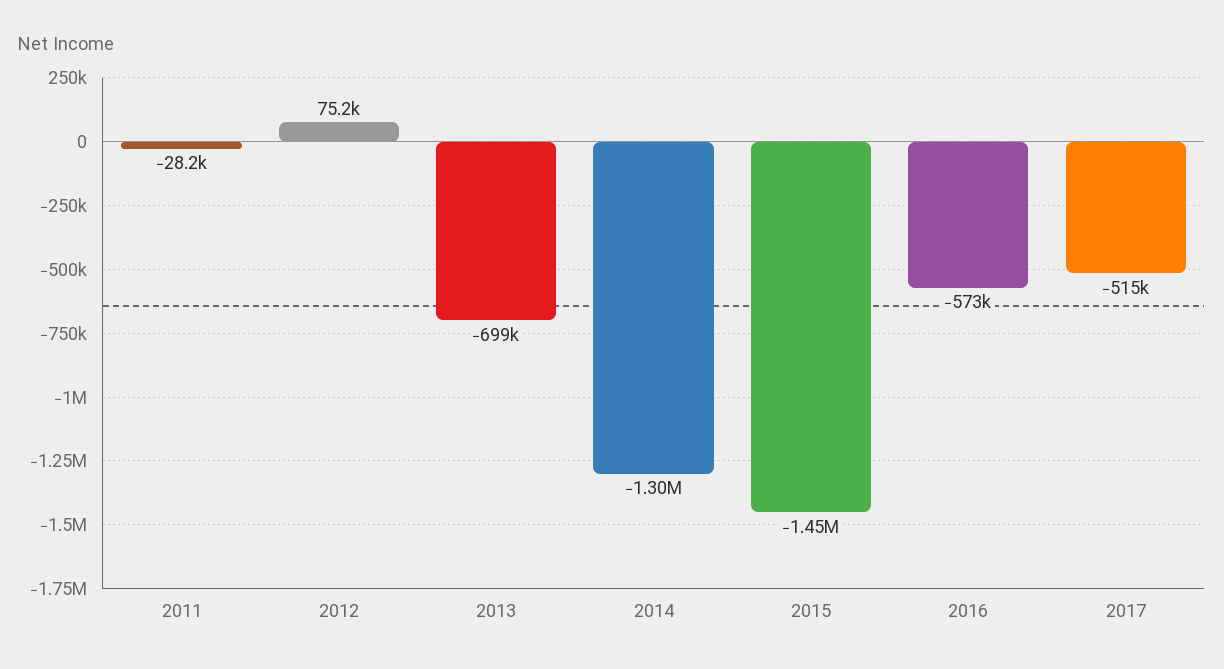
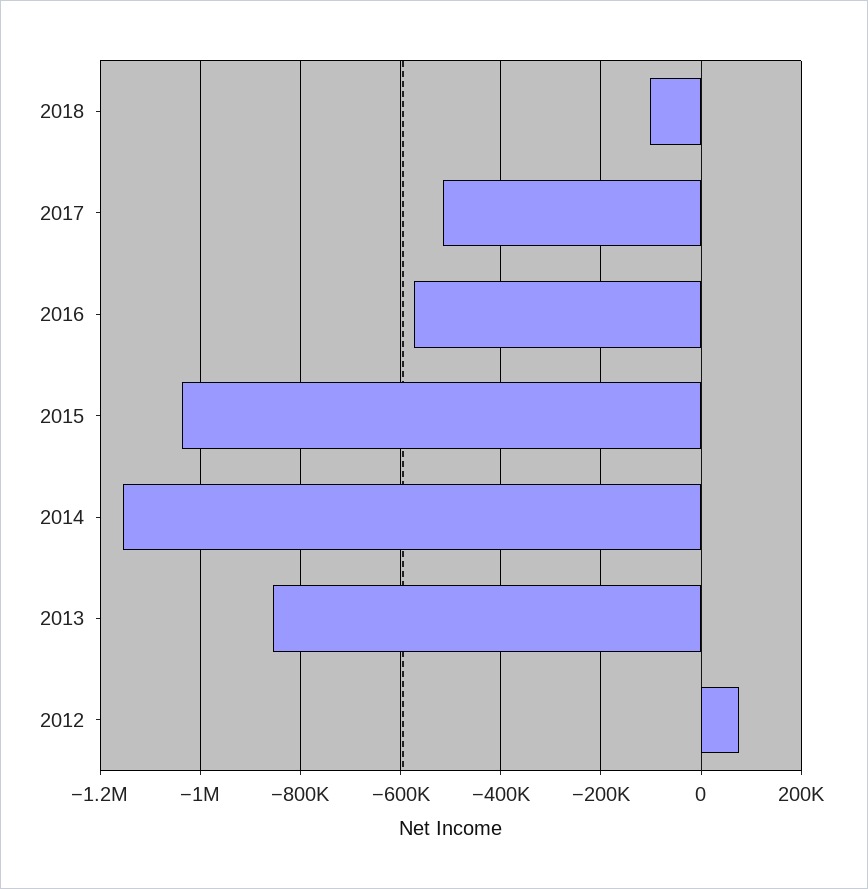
2011: -28200 -> none
2013: -699000 -> -860000
2014: -1300000 -> -1160000
2015: -1450000 -> -1040000
2018: none -> -100000

